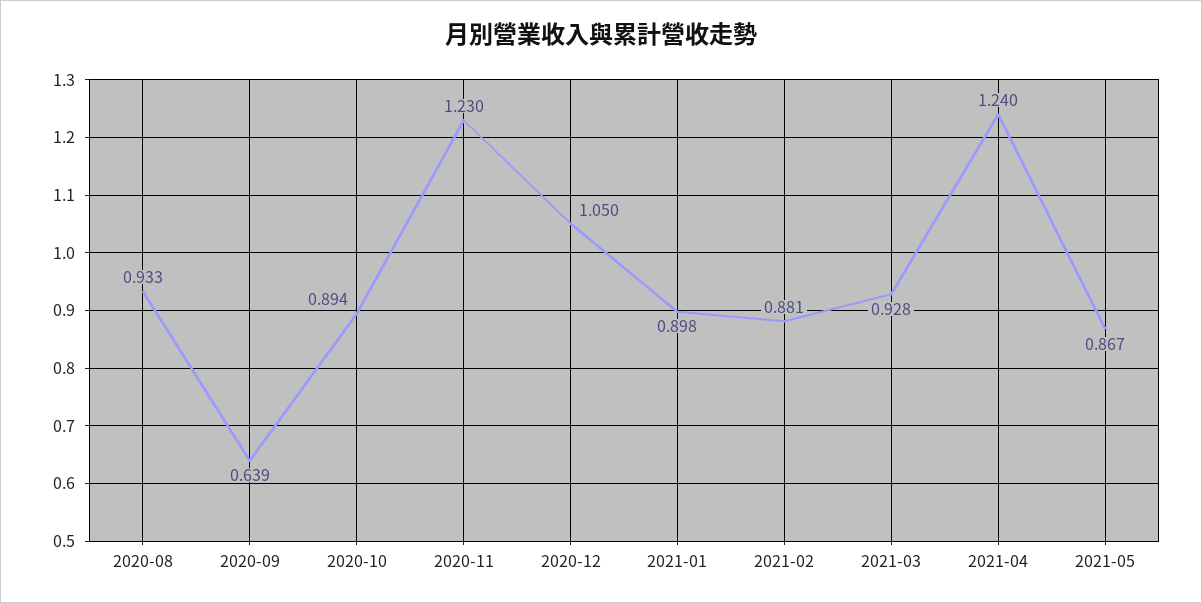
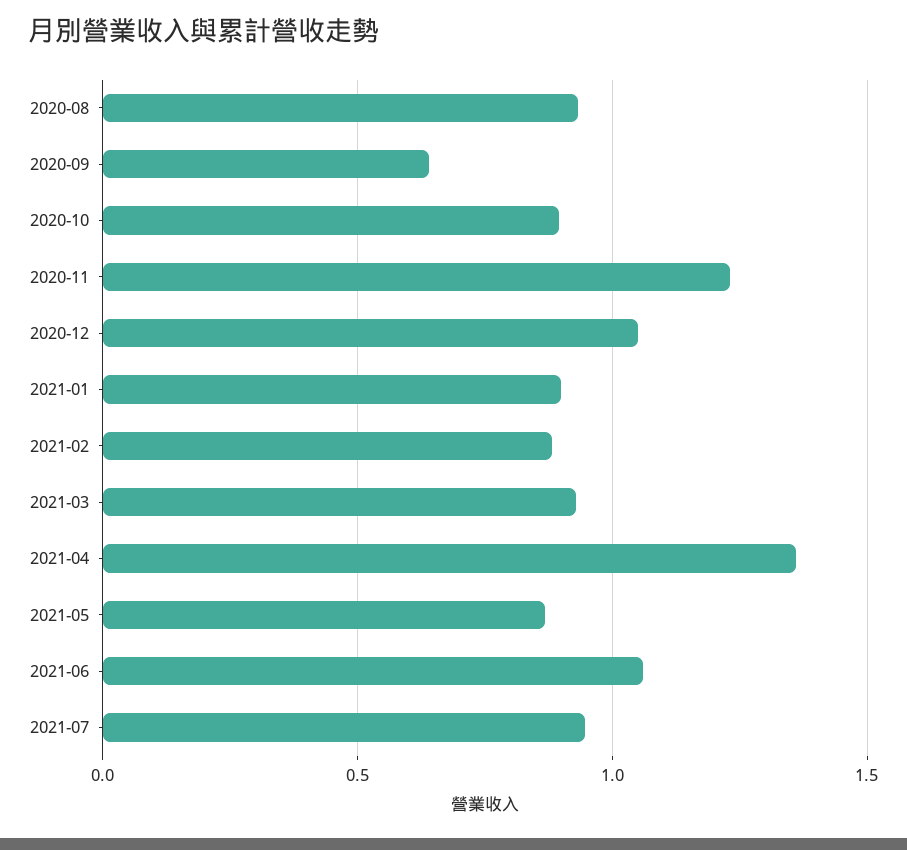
2021-04: 1.24 -> 1.35
2021-06: none -> 1.05
2021-07: none -> 0.95

